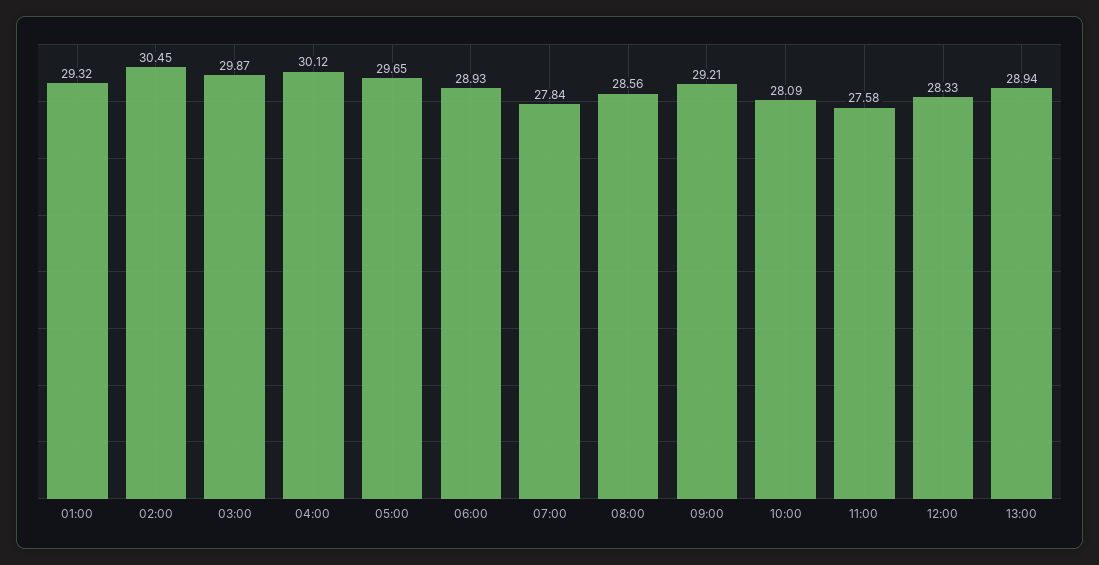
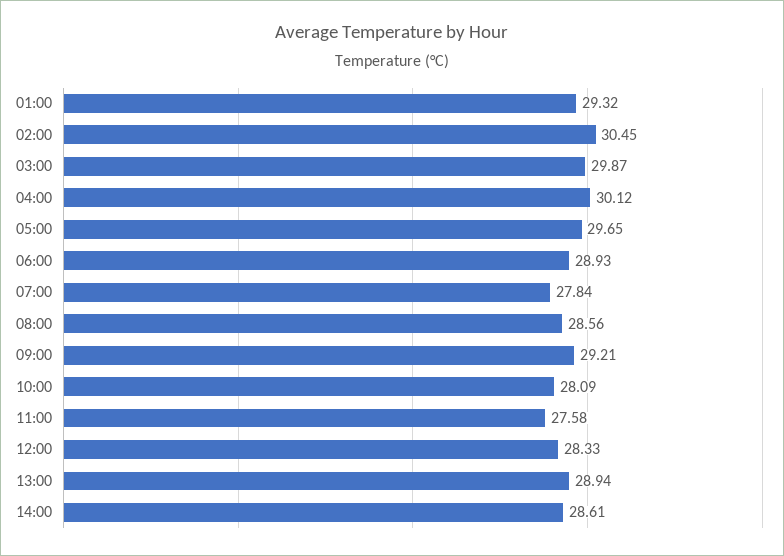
14:00: none -> 28.61

